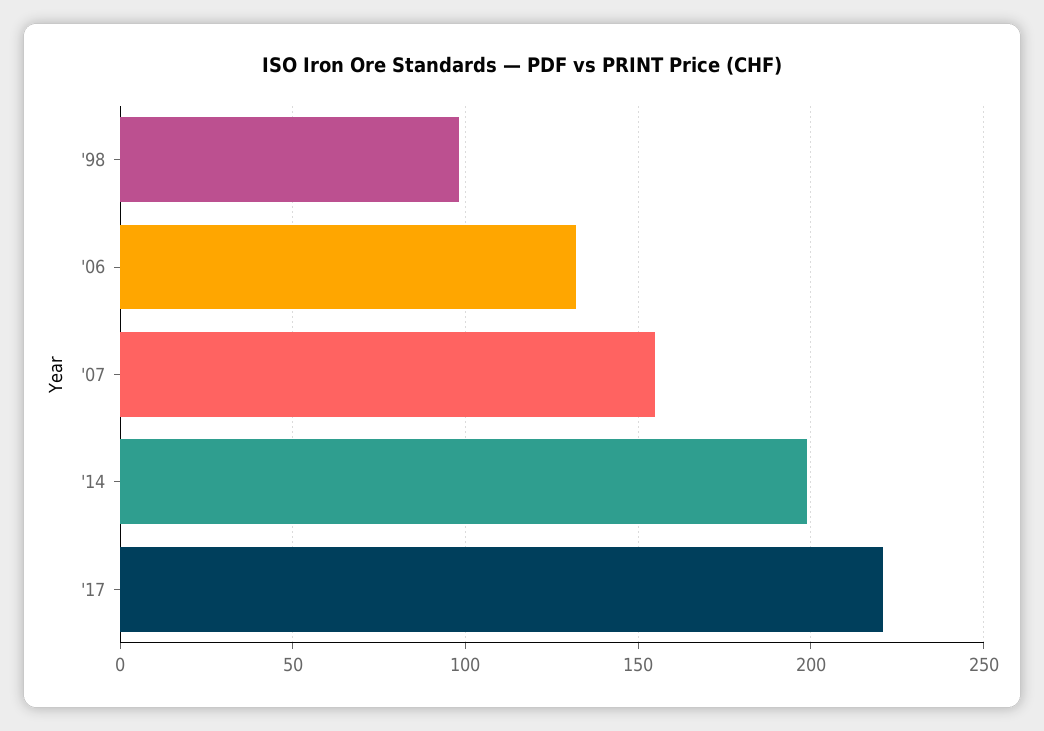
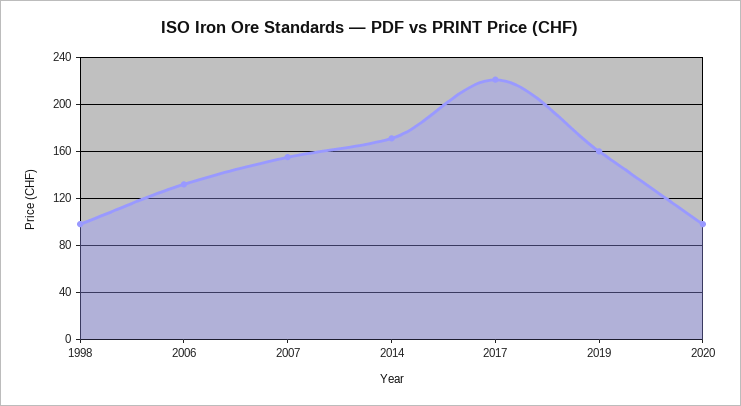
'14: 200 -> 170
2019: none -> 160
2020: none -> 100

